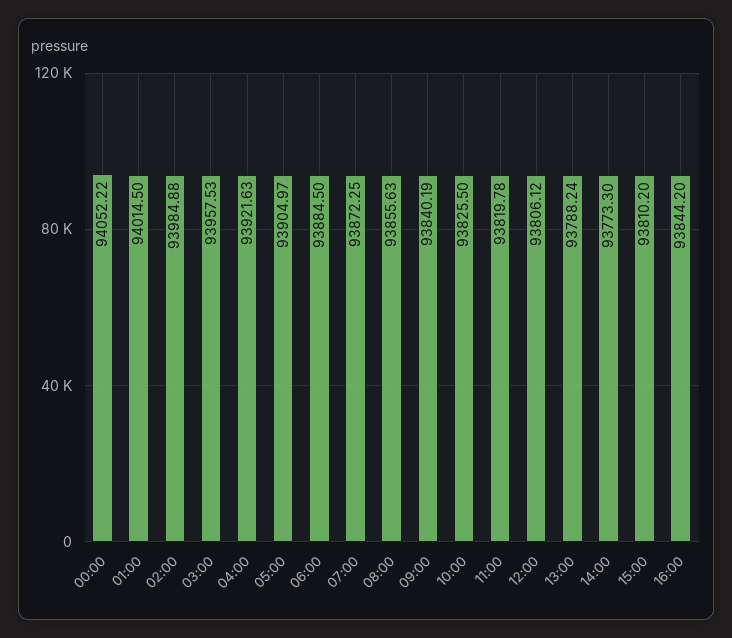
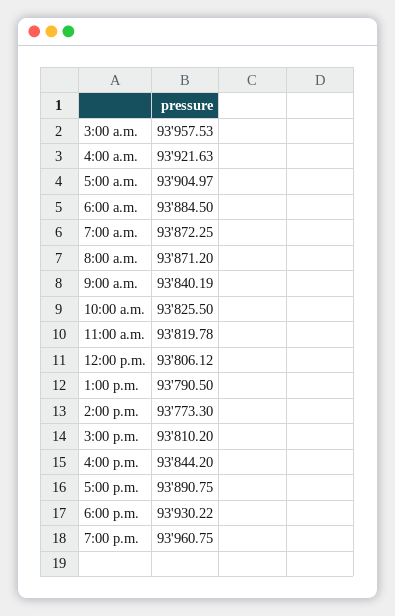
00:00: 94052.22 -> none
01:00: 94014.5 -> none
02:00: 93984.88 -> none
08:00: 93855.63 -> 93871.2
13:00: 93788.24 -> 93790.5
5:00 p.m.: none -> 93890.75
6:00 p.m.: none -> 93930.22
7:00 p.m.: none -> 93960.75

